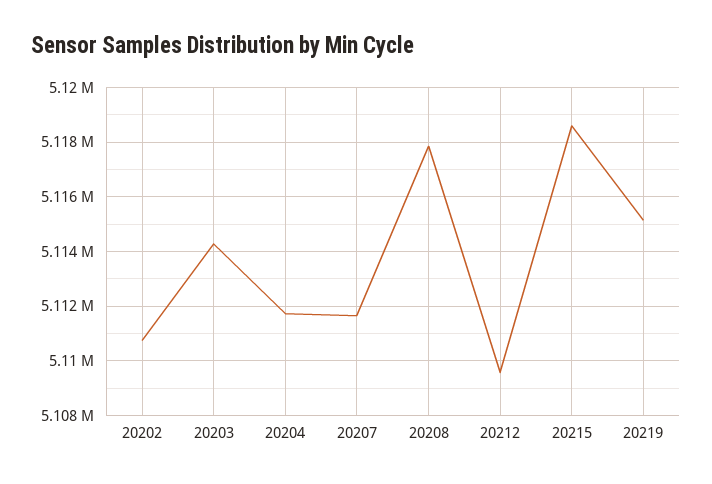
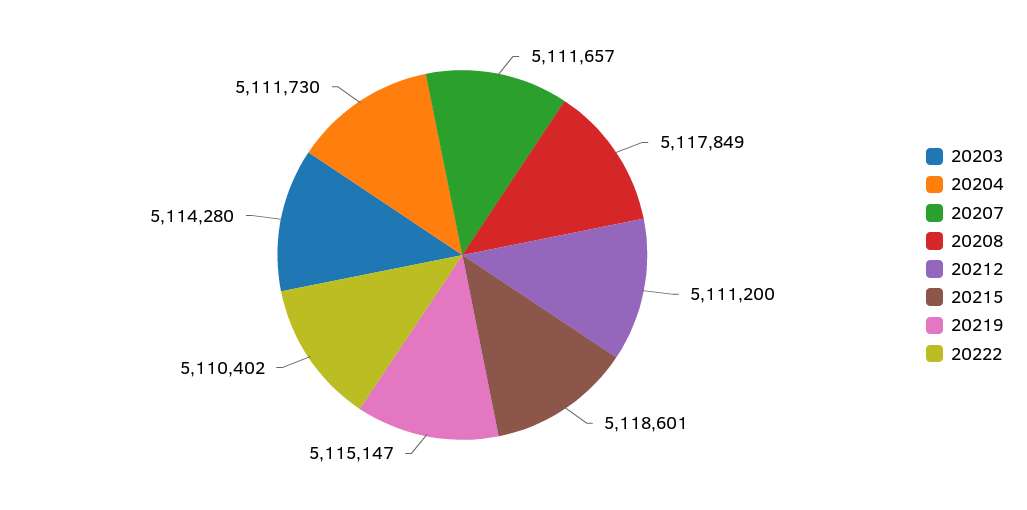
20202: 5110750 -> none
20212: 5109500 -> 5111200
20222: none -> 5110402

